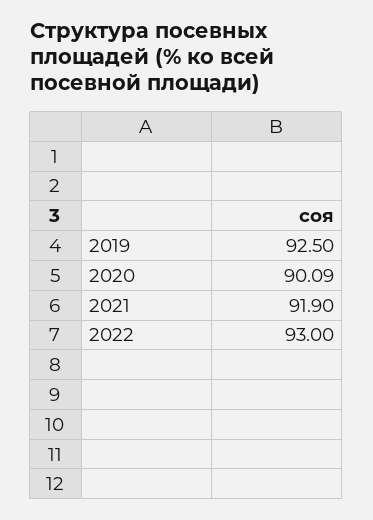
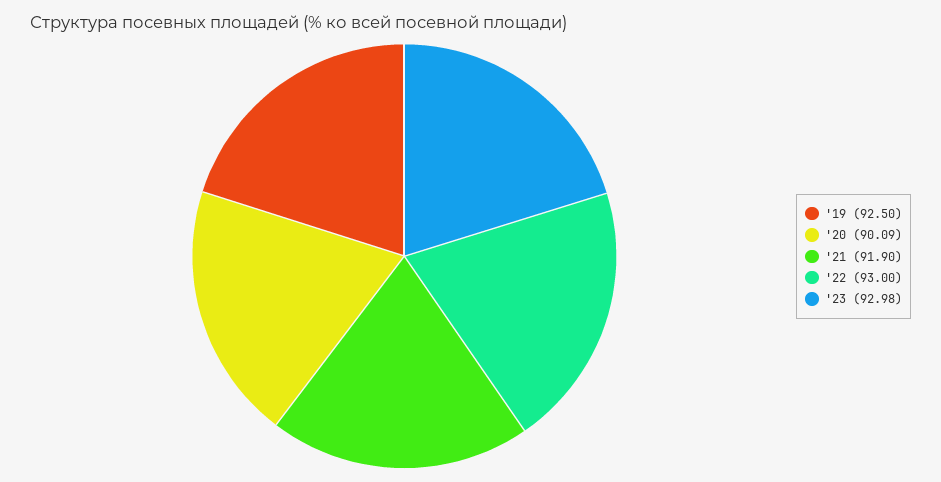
'23: none -> 92.98

